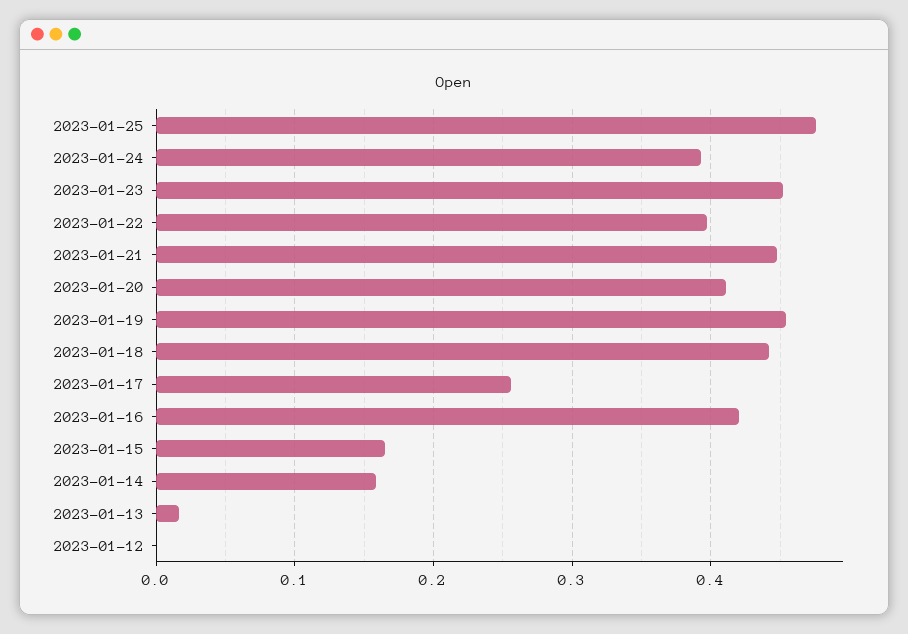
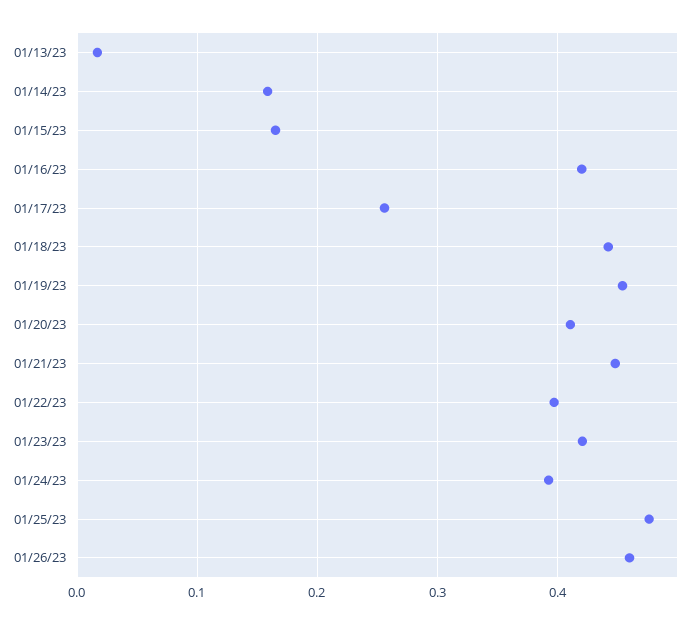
2023-01-23: 0.45 -> 0.42
2023-01-12: 0 -> none
01/26/23: none -> 0.46

